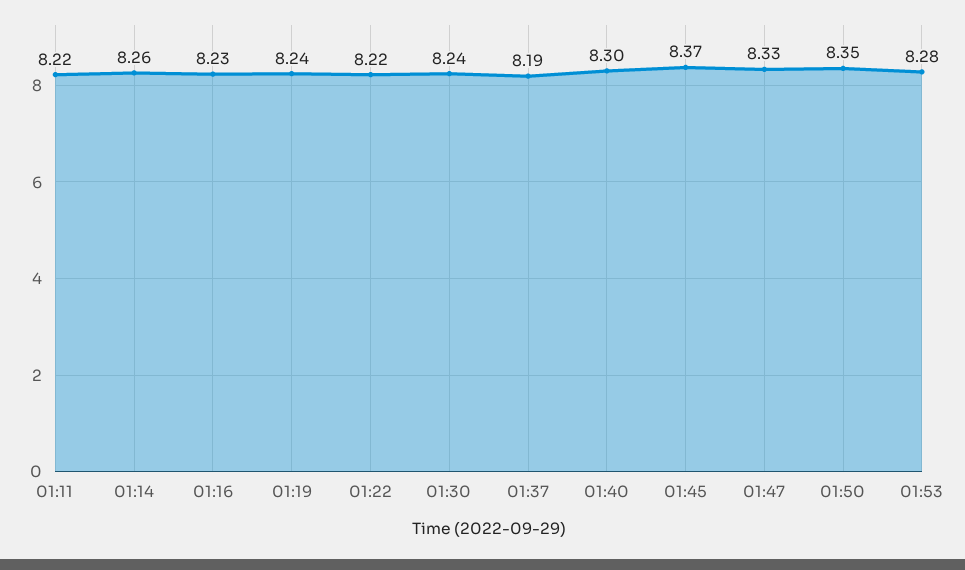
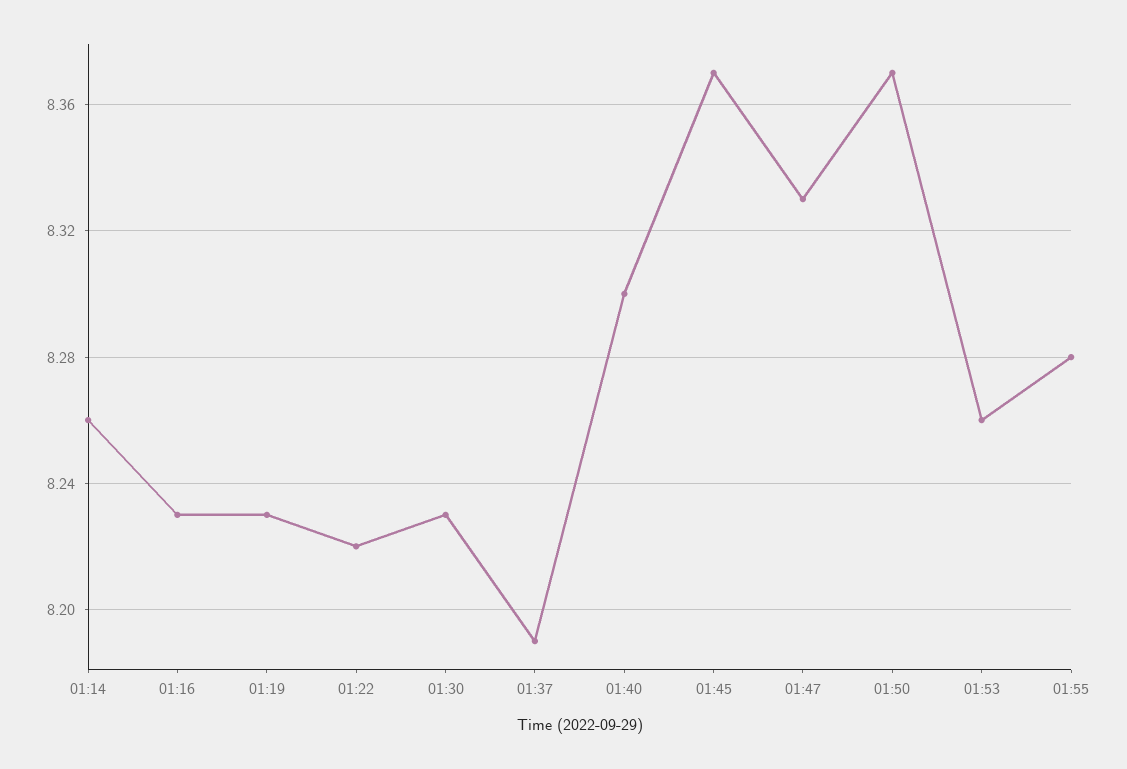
01:11: 8.22 -> none
01:19: 8.24 -> 8.23
01:30: 8.24 -> 8.23
01:50: 8.35 -> 8.37
01:53: 8.28 -> 8.26
01:55: none -> 8.28

